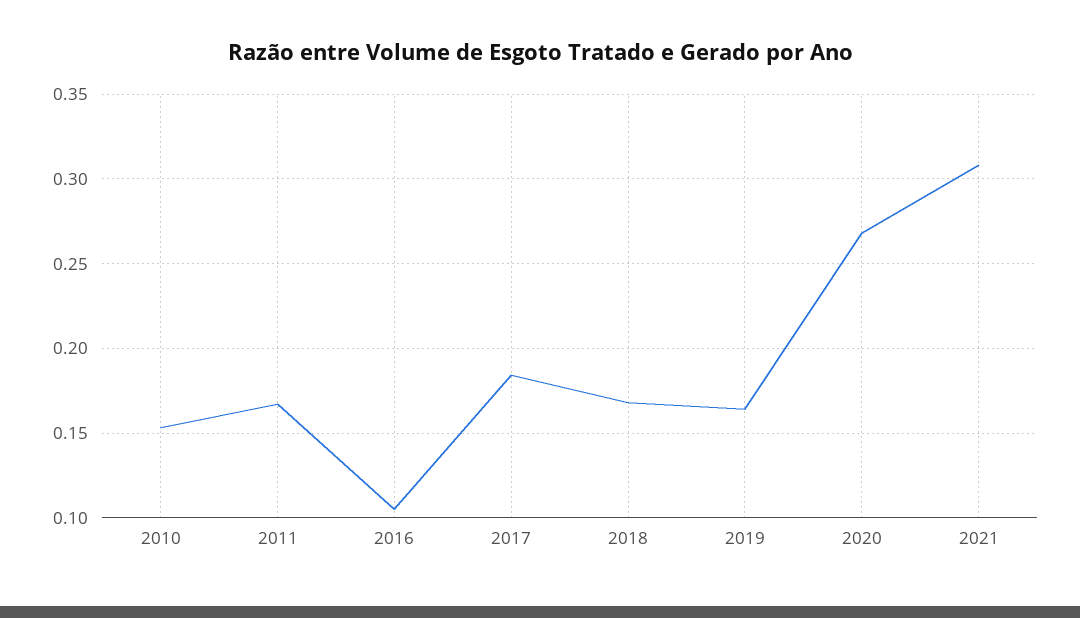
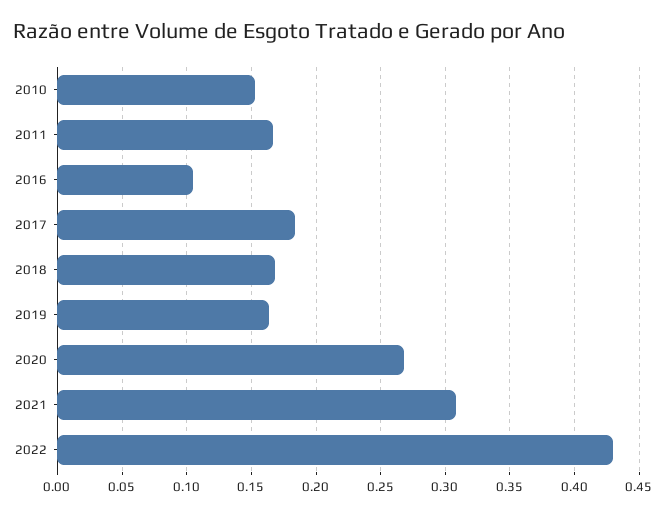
2022: none -> 0.43

